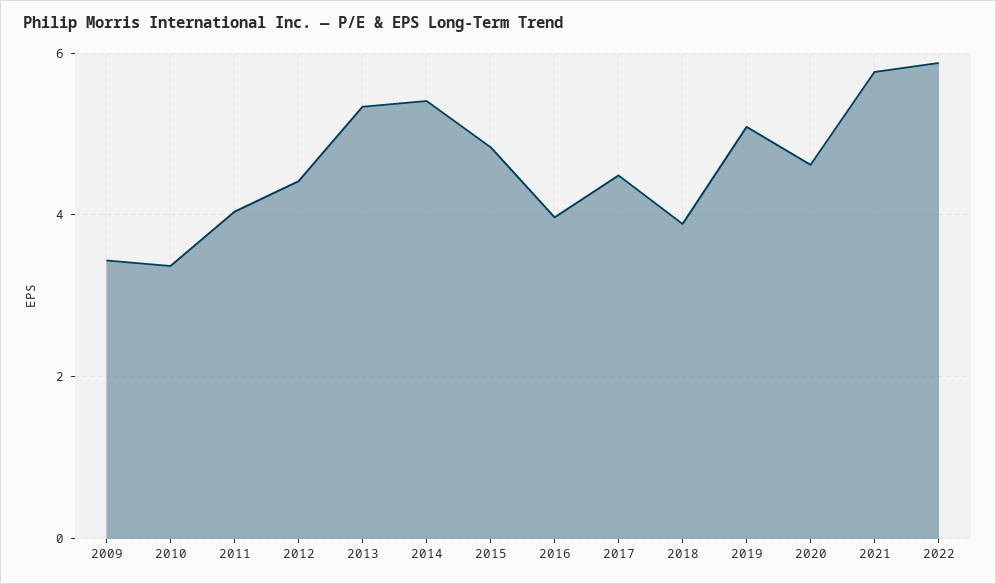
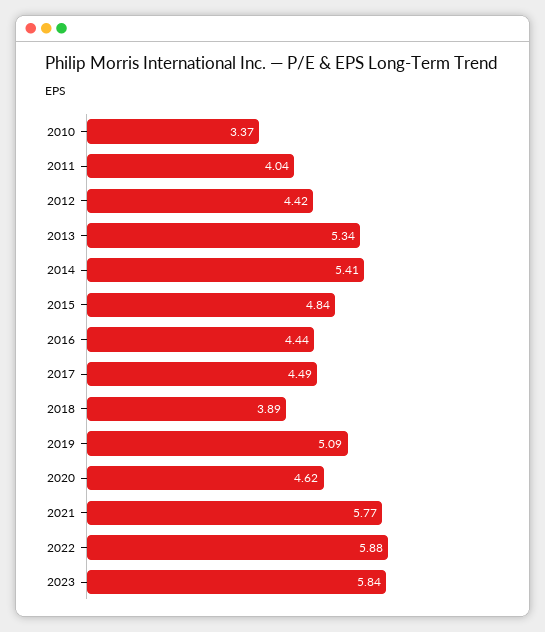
2009: 3.4 -> none
2016: 4 -> 4.44
2023: none -> 5.84

